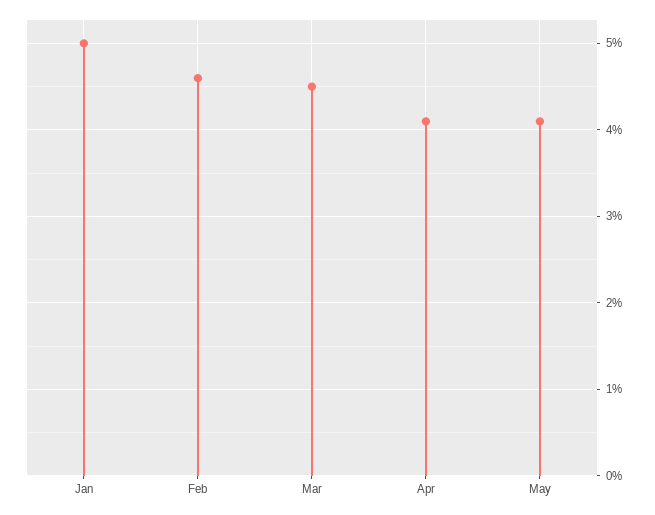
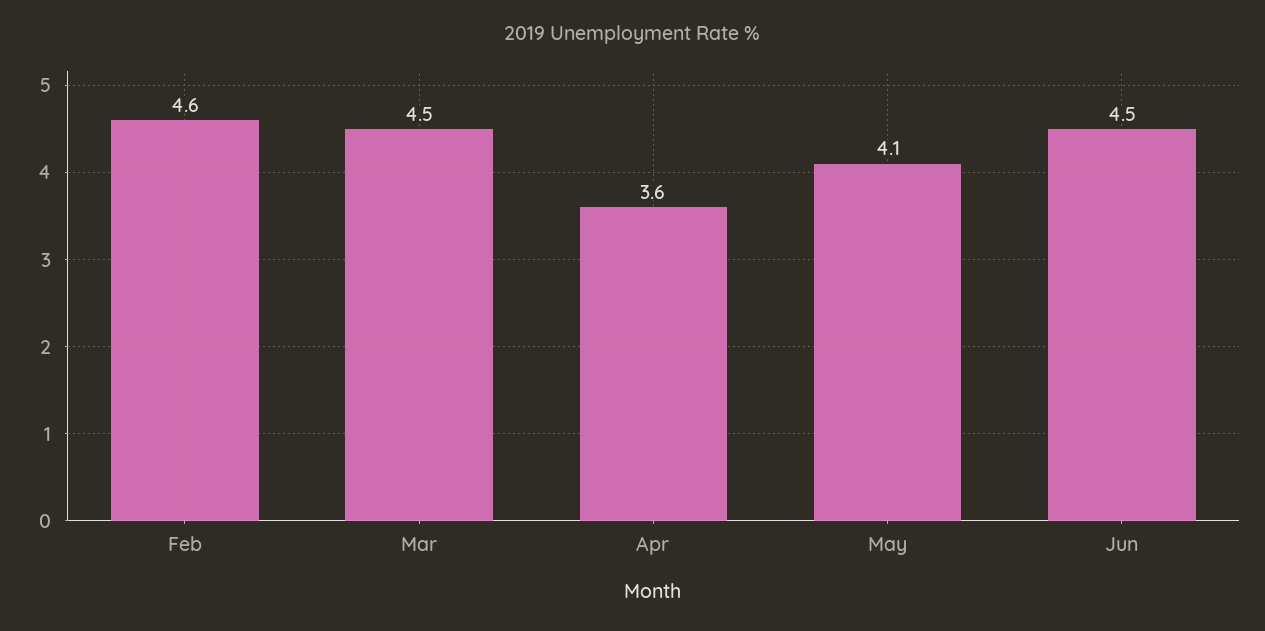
Jan: 5 -> none
Apr: 4.1 -> 3.6
Jun: none -> 4.5

